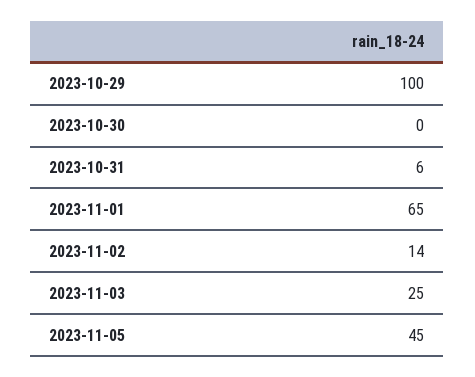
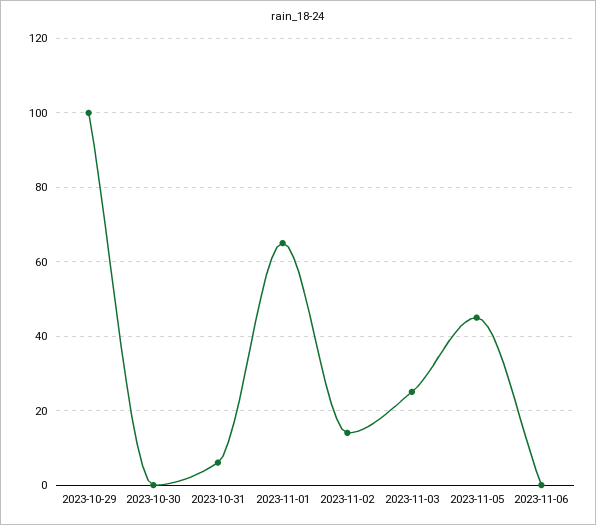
2023-11-06: none -> 0

